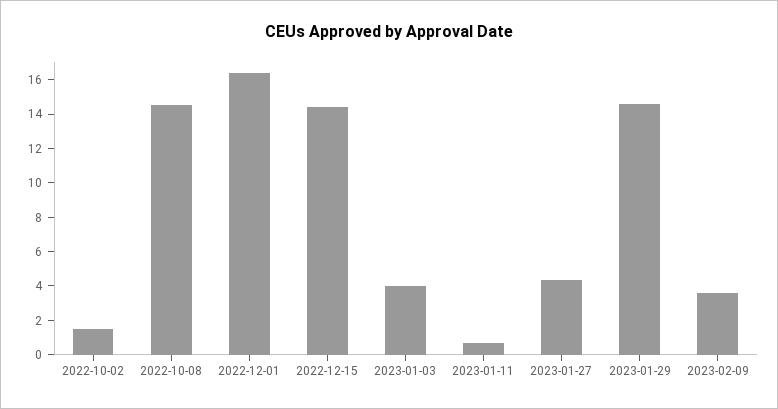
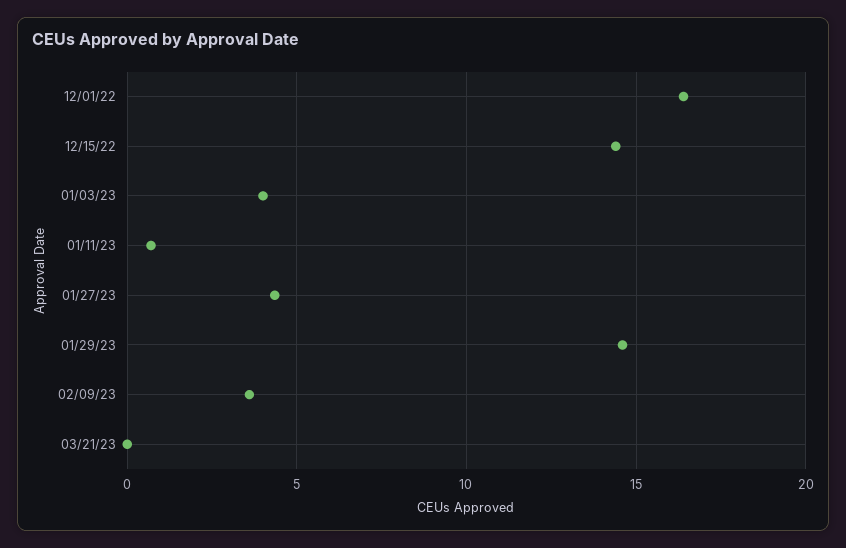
2022-10-02: 1.5 -> none
2022-10-08: 14.5 -> none
03/21/23: none -> 0

